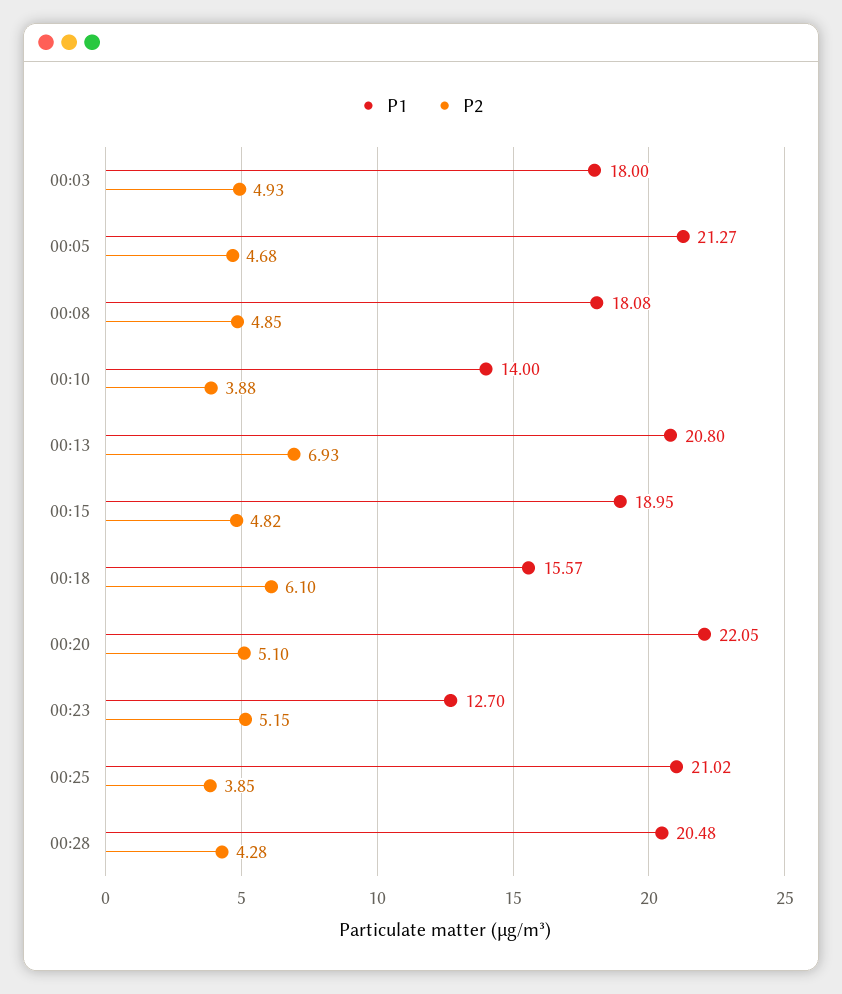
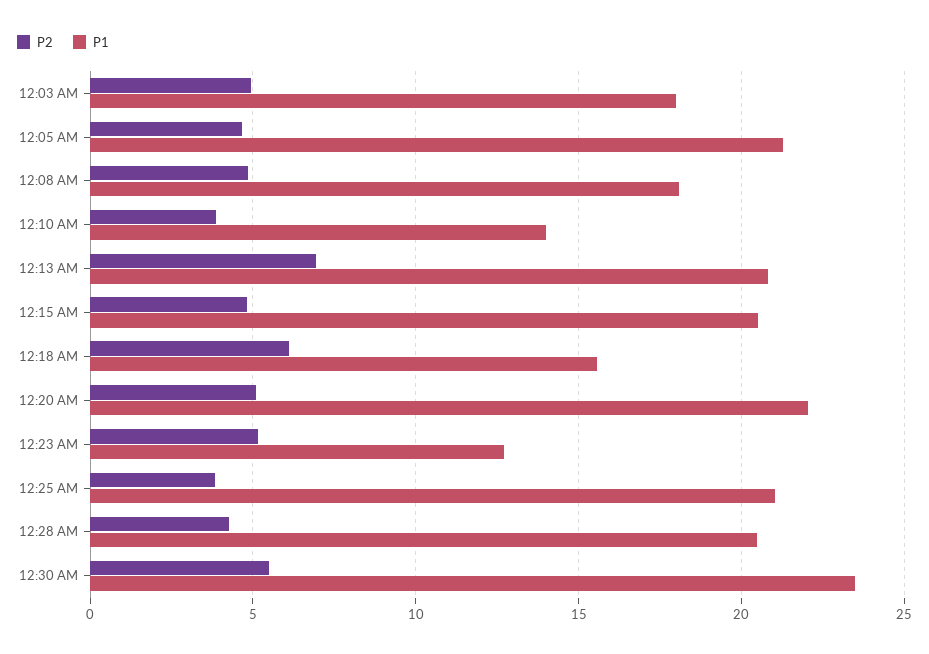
P1, 00:15: 18.95 -> 20.5
P2, 12:30 AM: none -> 5.5
P1, 12:30 AM: none -> 23.5

